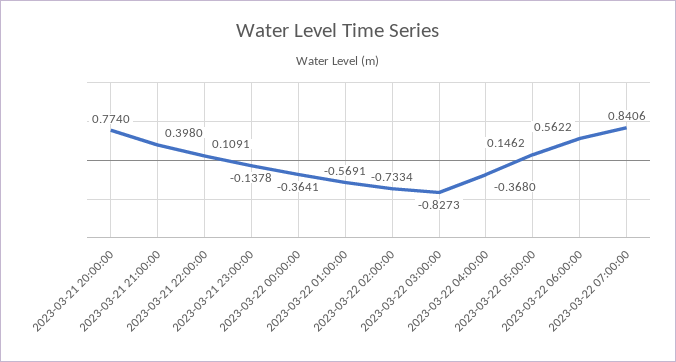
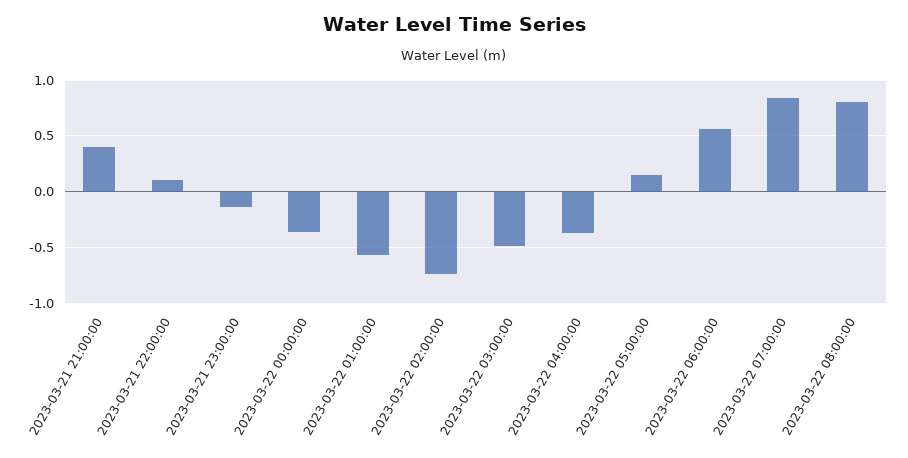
2023-03-21 20:00:00: 0.774 -> none
2023-03-22 03:00:00: -0.8273 -> -0.5
2023-03-22 08:00:00: none -> 0.8

